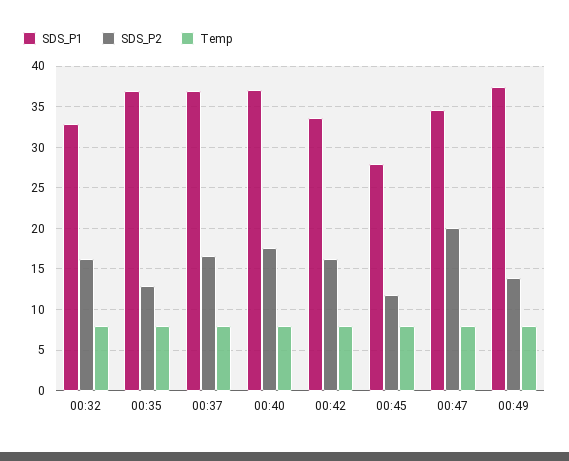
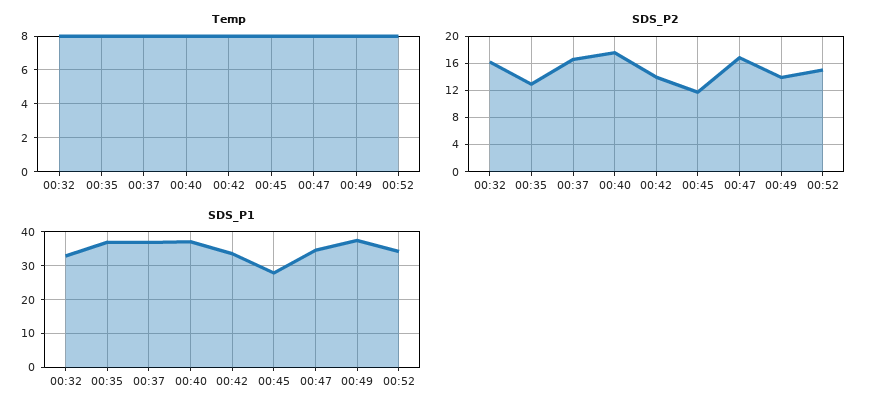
SDS_P2, 00:42: 16 -> 14
SDS_P2, 00:47: 20 -> 17
Temp, 00:52: none -> 8
SDS_P2, 00:52: none -> 15
SDS_P1, 00:52: none -> 34

